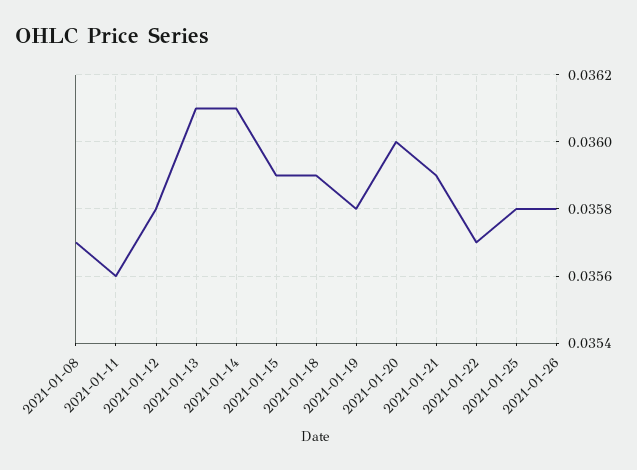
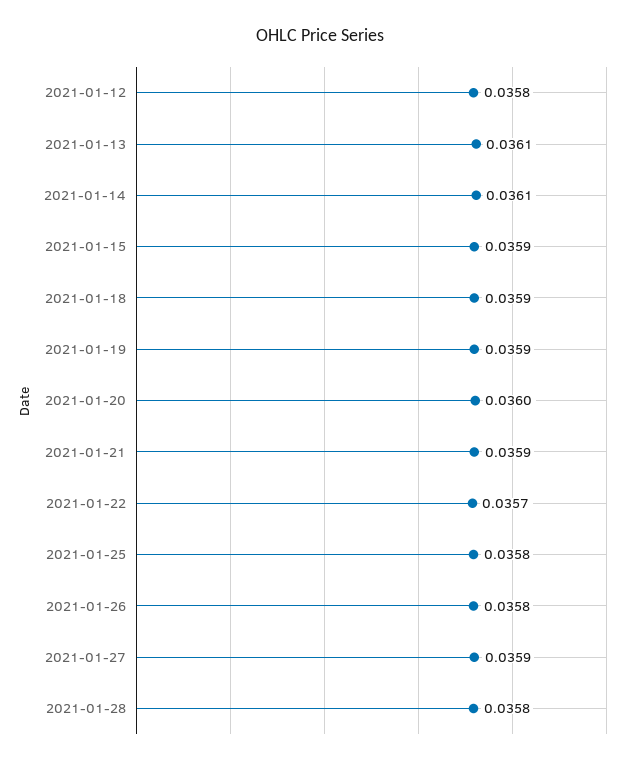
2021-01-08: 0.0357 -> none
2021-01-11: 0.0356 -> none
2021-01-19: 0.0358 -> 0.0359
2021-01-27: none -> 0.0359
2021-01-28: none -> 0.0358

